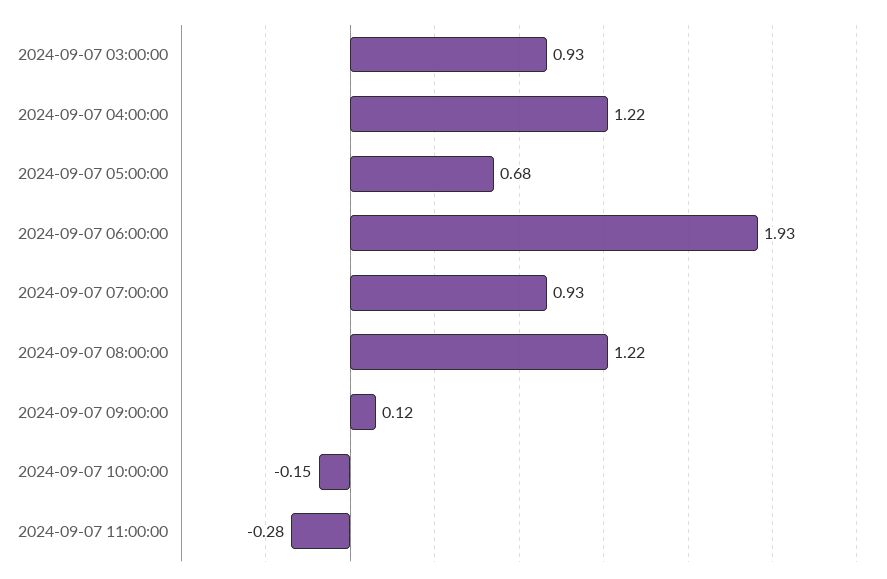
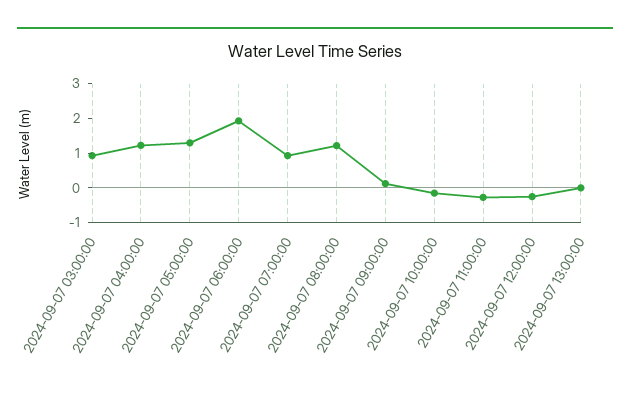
2024-09-07 05:00:00: 0.68 -> 1.25
2024-09-07 12:00:00: none -> -0.25
2024-09-07 13:00:00: none -> 0

